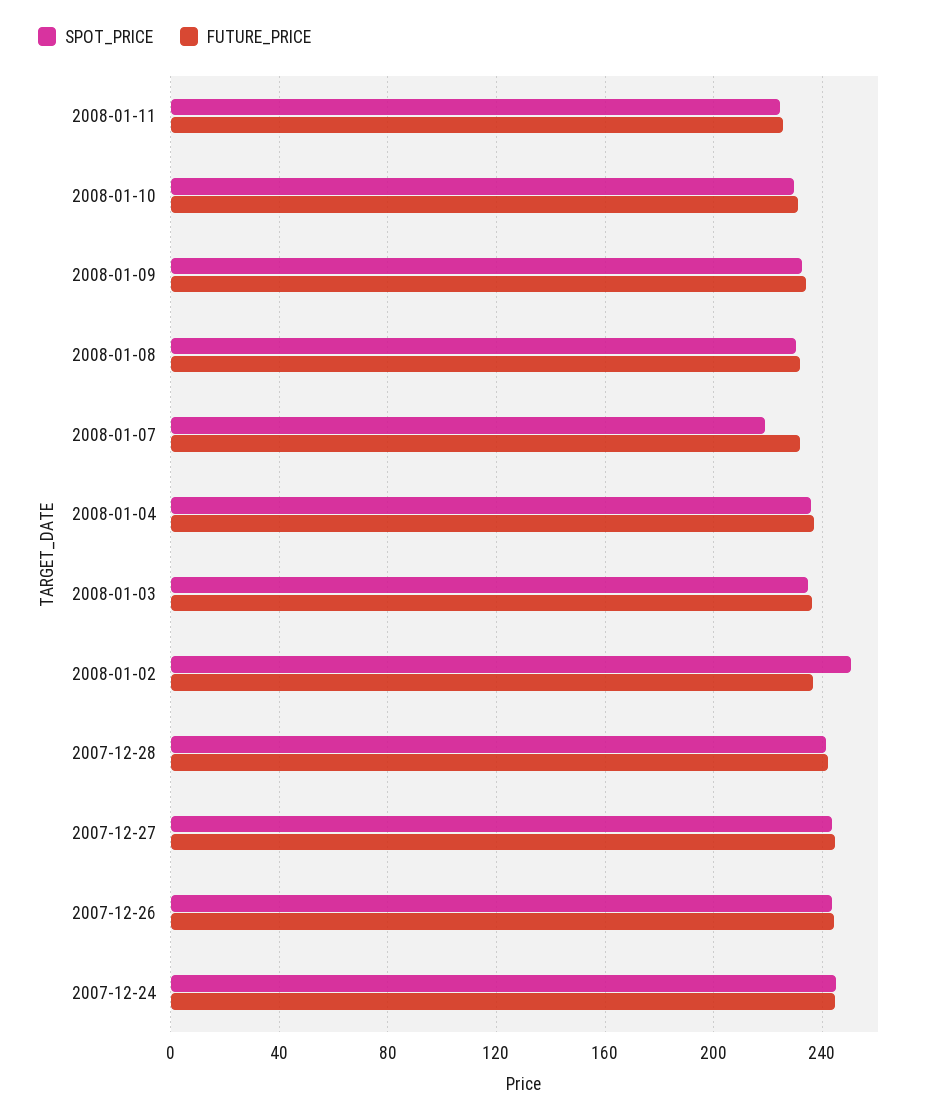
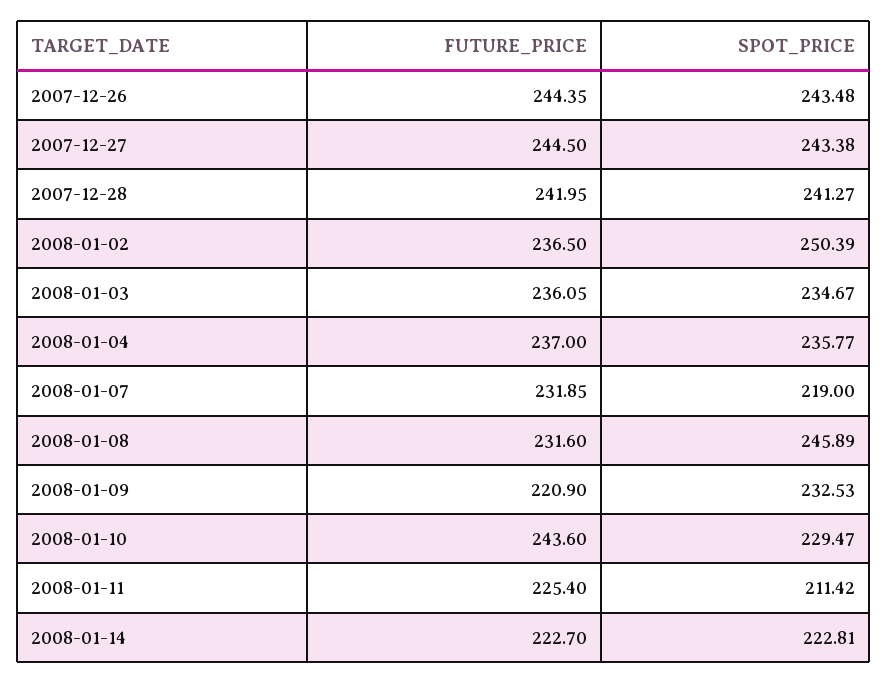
SPOT_PRICE, 2008-01-11: 225 -> 211.42
FUTURE_PRICE, 2008-01-10: 230 -> 243.6
FUTURE_PRICE, 2008-01-09: 235 -> 220.9
SPOT_PRICE, 2008-01-08: 230 -> 245.89
SPOT_PRICE, 2007-12-24: 245 -> none
FUTURE_PRICE, 2007-12-24: 245 -> none
FUTURE_PRICE, 2008-01-14: none -> 222.7
SPOT_PRICE, 2008-01-14: none -> 222.81

